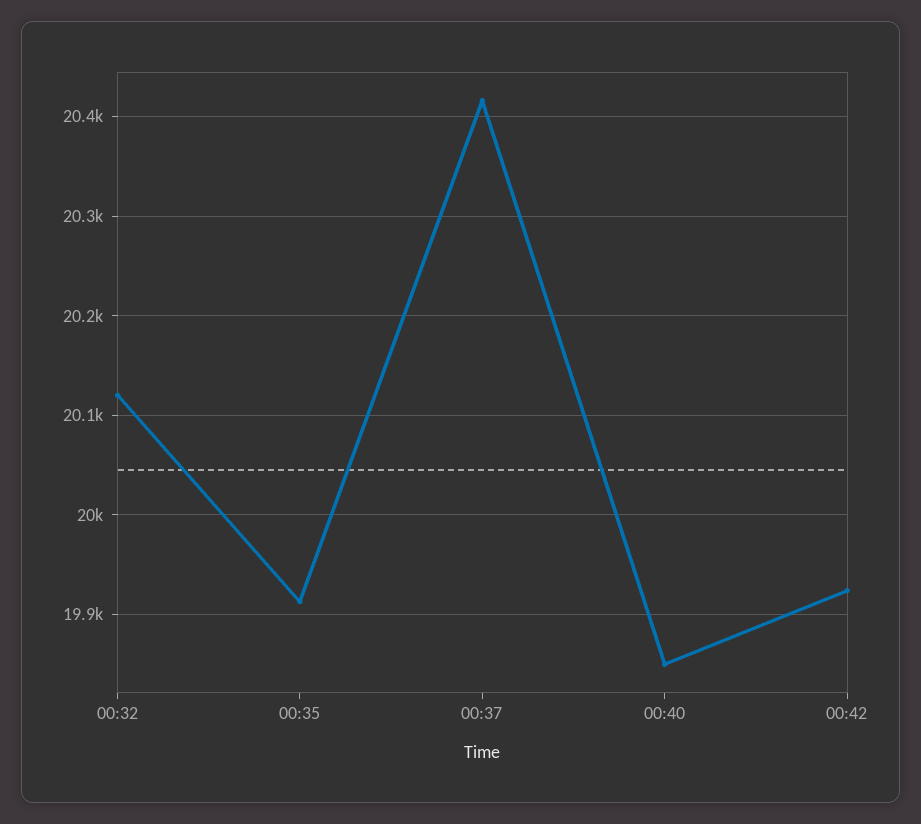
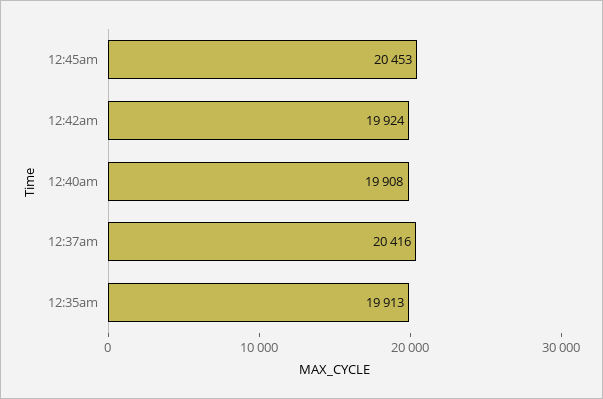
00:32: 20120 -> none
00:40: 19850 -> 19908
12:45am: none -> 20453

